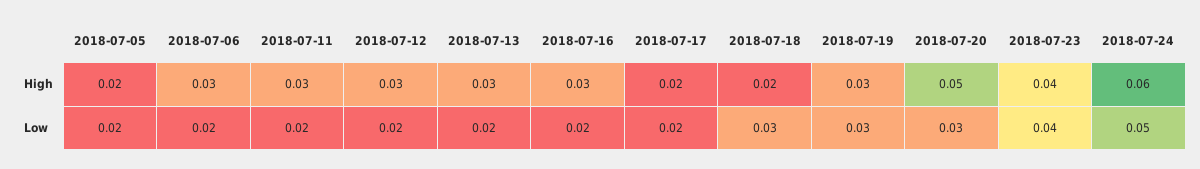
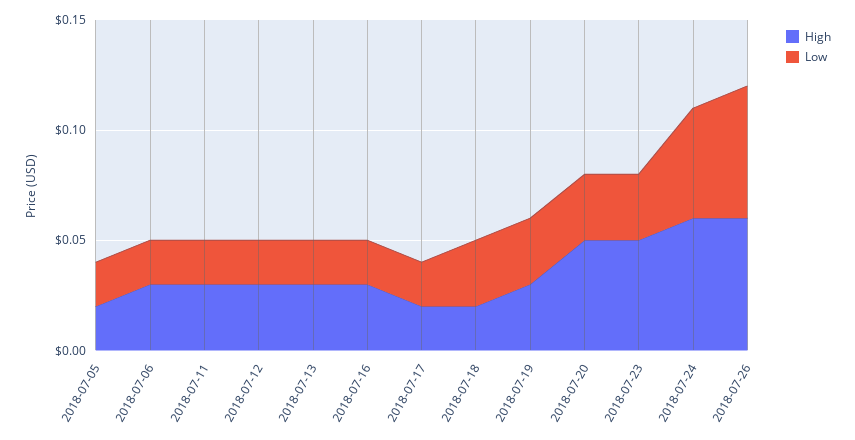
High, 2018-07-23: 0.04 -> 0.05
Low, 2018-07-23: 0.04 -> 0.03
High, 2018-07-26: none -> 0.06
Low, 2018-07-26: none -> 0.06

